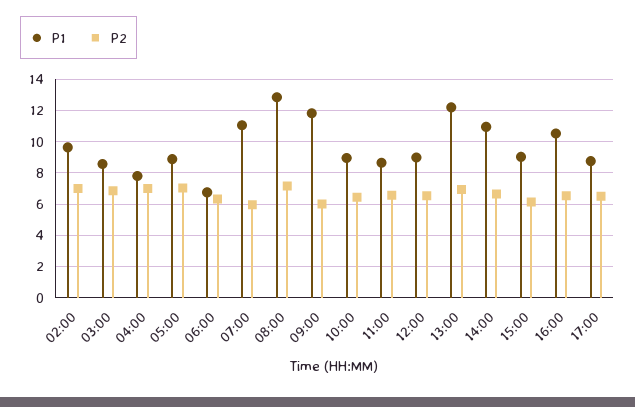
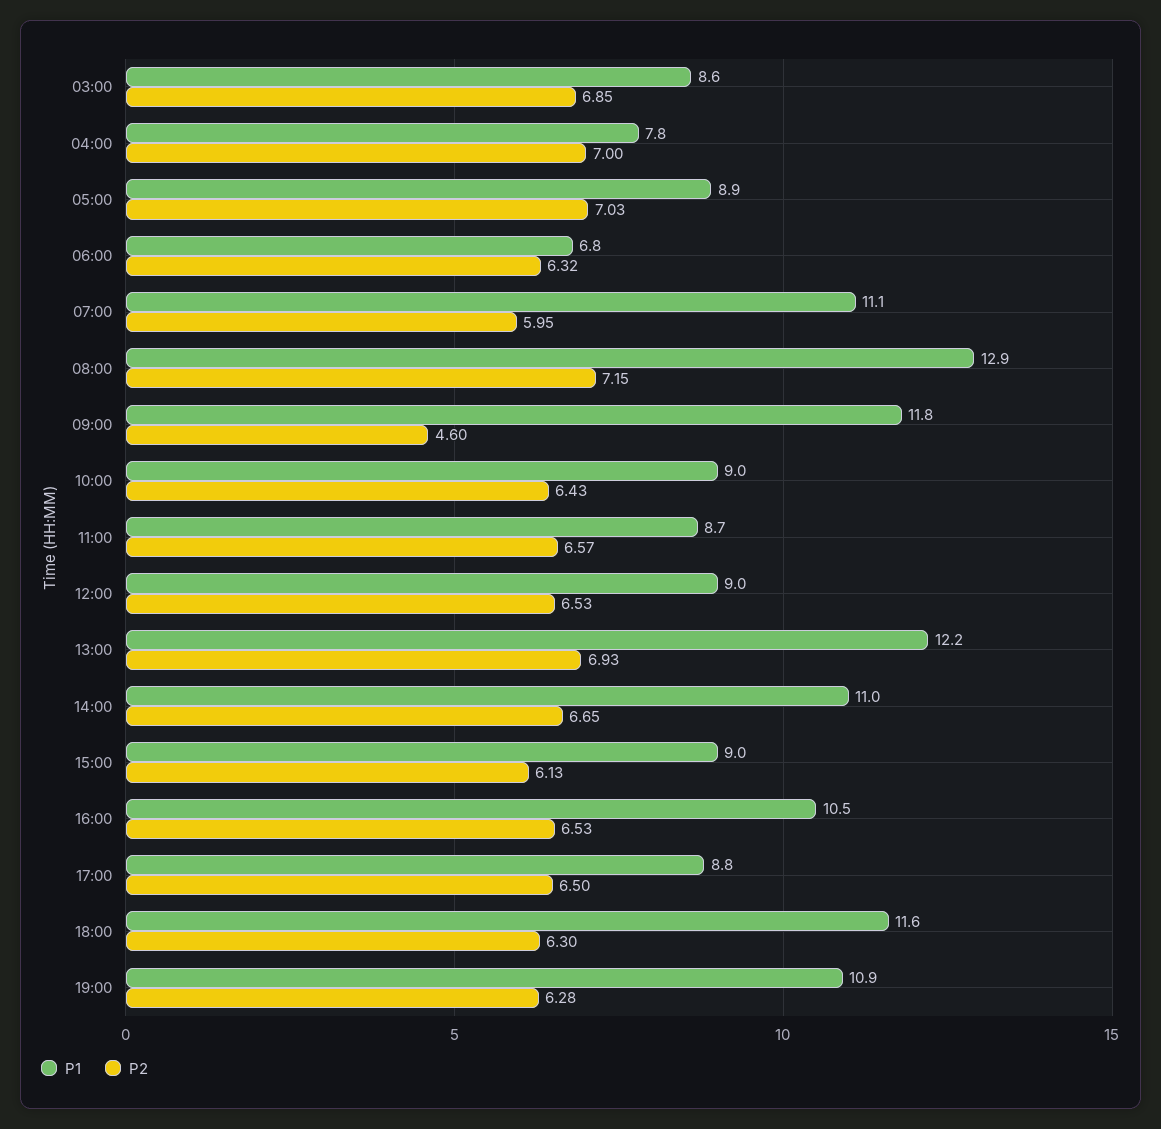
P1, 02:00: 9.5 -> none
P2, 02:00: 7 -> none
P2, 09:00: 6 -> 4.6
P1, 18:00: none -> 11.6
P2, 18:00: none -> 6.3
P1, 19:00: none -> 10.9
P2, 19:00: none -> 6.28

